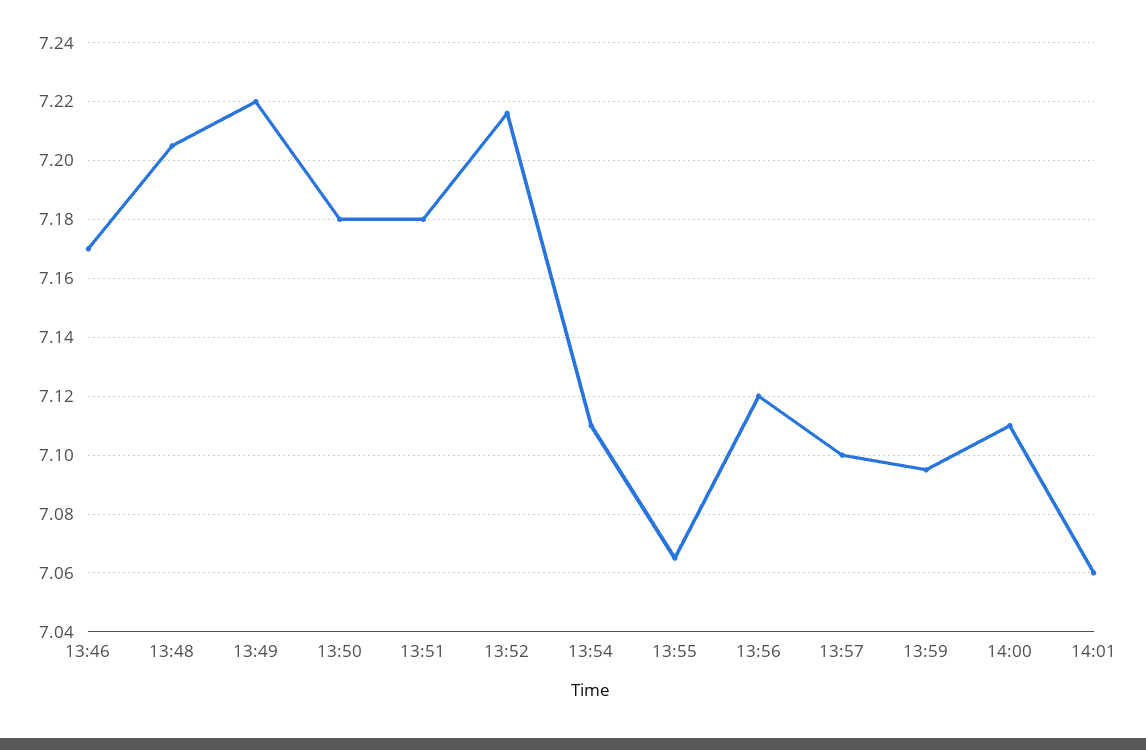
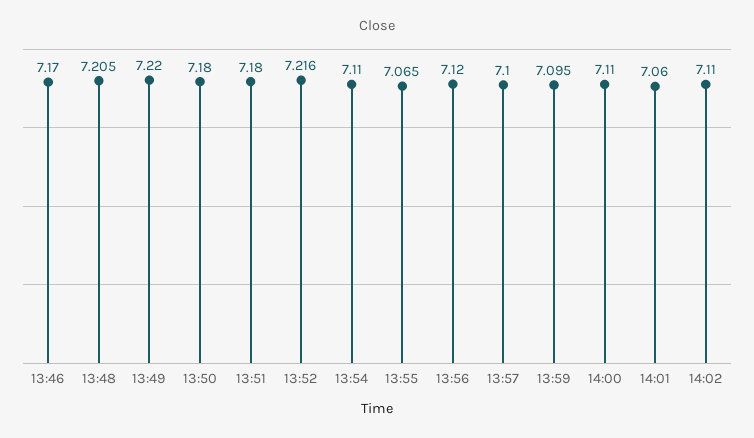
14:02: none -> 7.11

